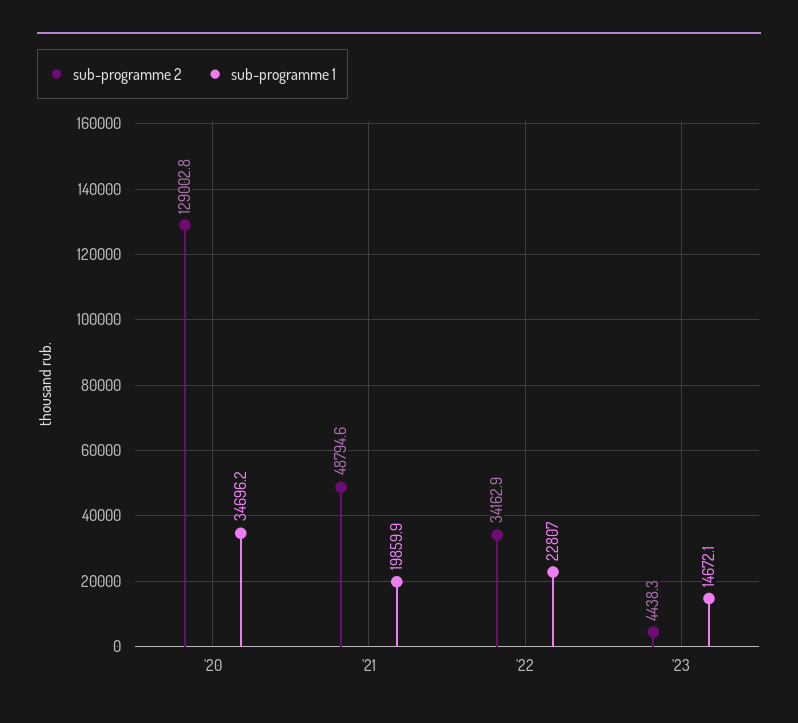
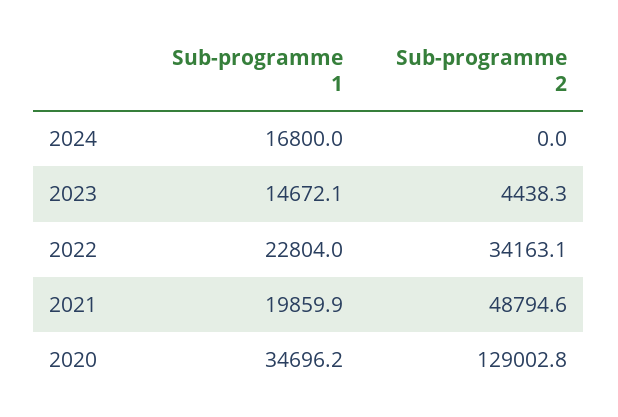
sub-programme 2, '22: 34162.9 -> 34163.1
sub-programme 1, '22: 22807 -> 22804
sub-programme 1, 2024: none -> 16800
sub-programme 2, 2024: none -> 0

